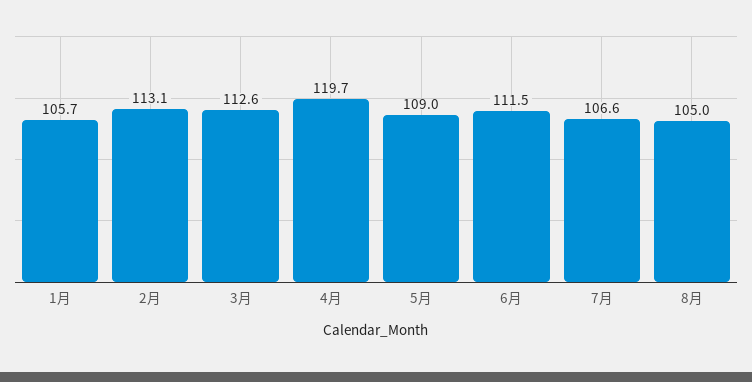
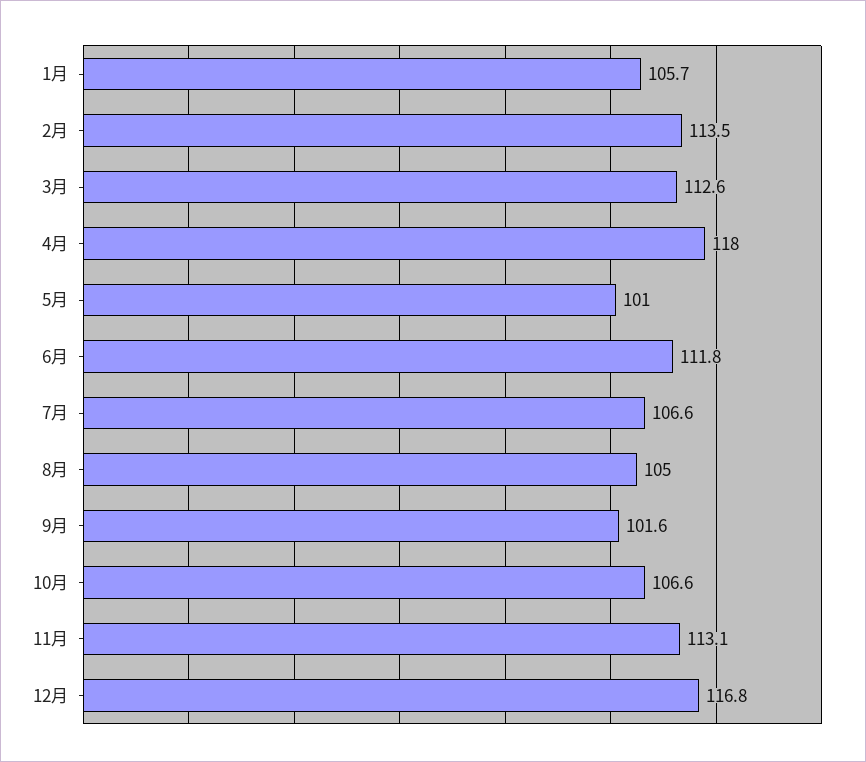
2月: 113.1 -> 113.5
4月: 119.7 -> 118
5月: 109 -> 101
6月: 111.5 -> 111.8
9月: none -> 101.6
10月: none -> 106.6
11月: none -> 113.1
12月: none -> 116.8

